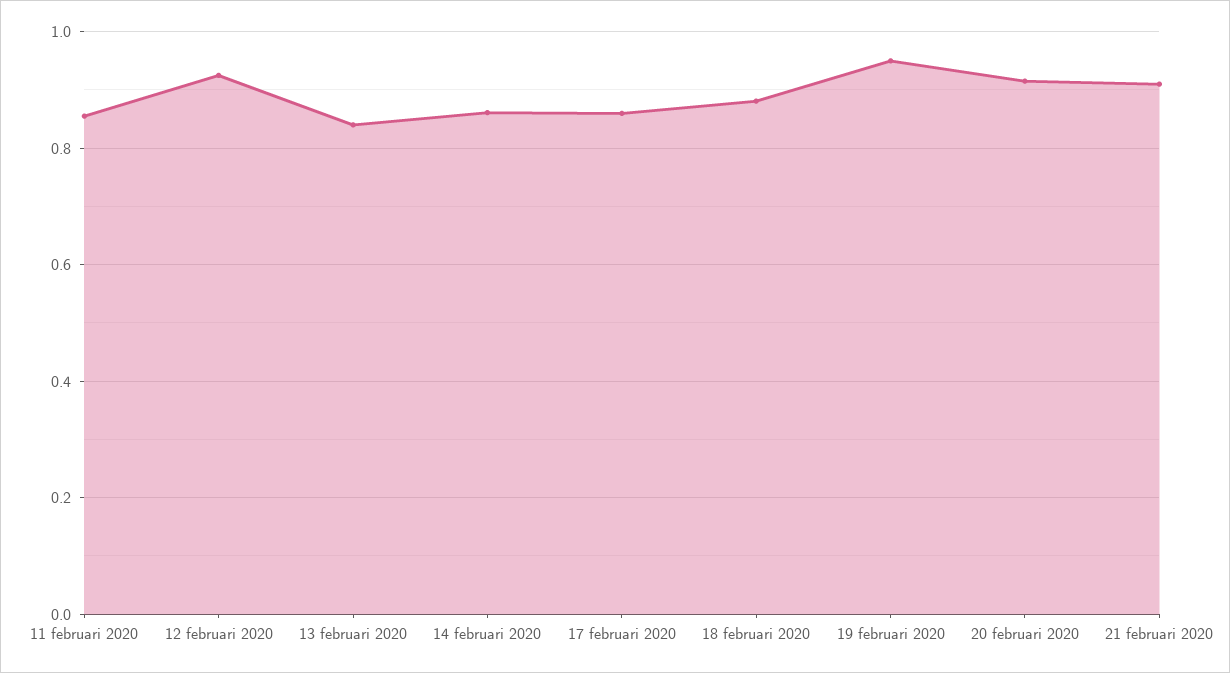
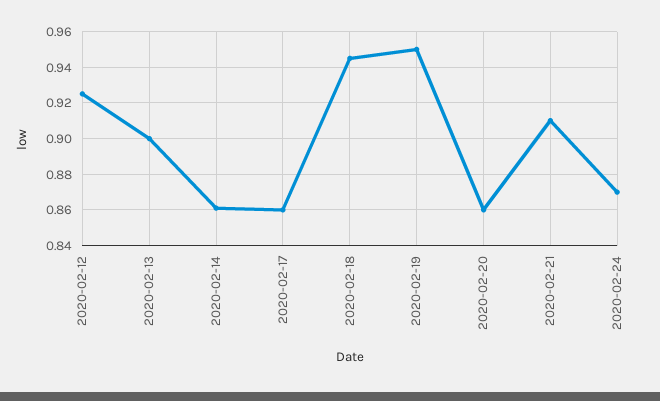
11 februari 2020: 0.86 -> none
13 februari 2020: 0.84 -> 0.9
18 februari 2020: 0.88 -> 0.945
20 februari 2020: 0.92 -> 0.86
2020-02-24: none -> 0.87

